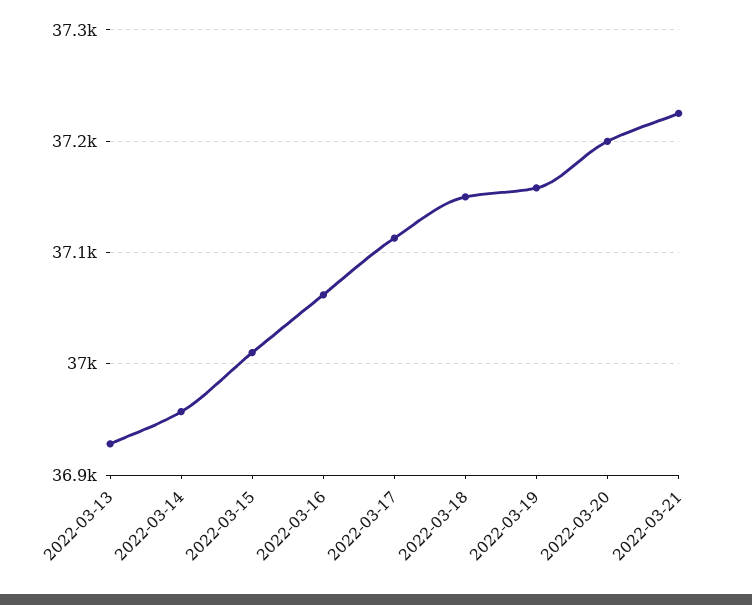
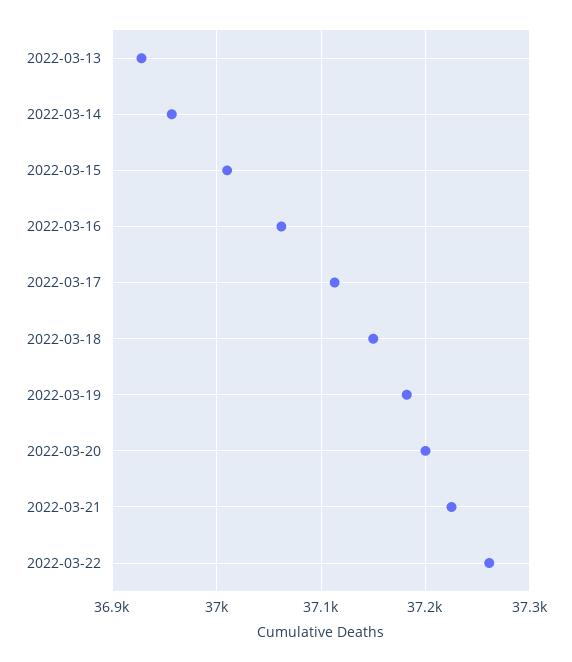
2022-03-19: 37160 -> 37180
2022-03-22: none -> 37260

